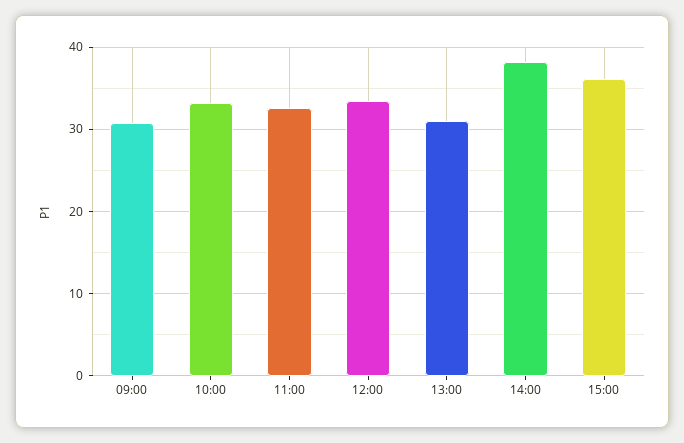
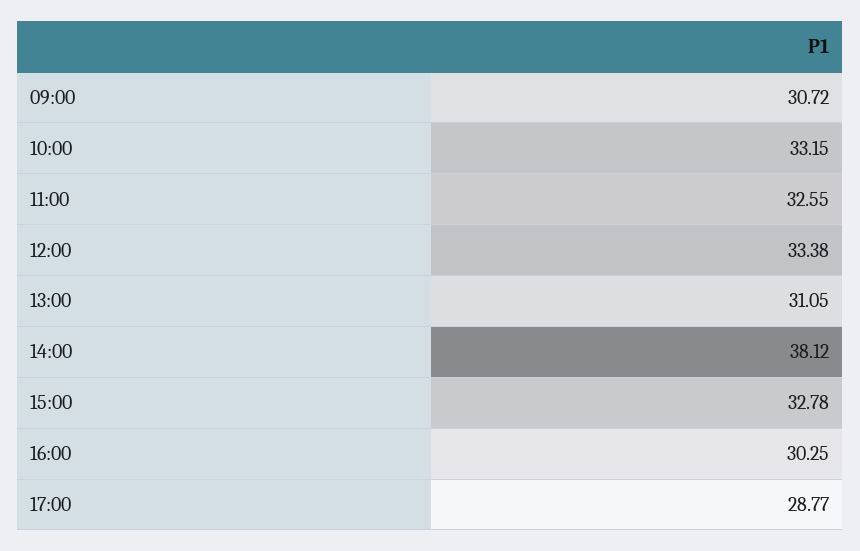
15:00: 36 -> 32.78
16:00: none -> 30.25
17:00: none -> 28.77

